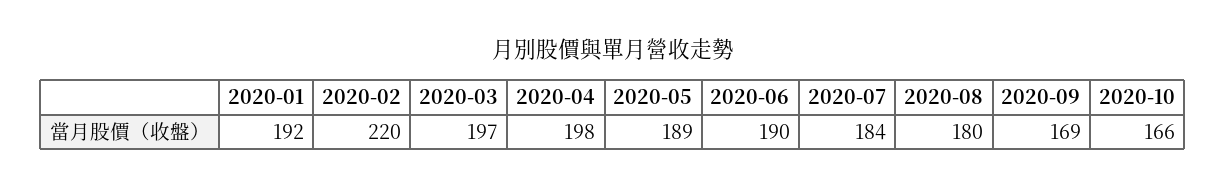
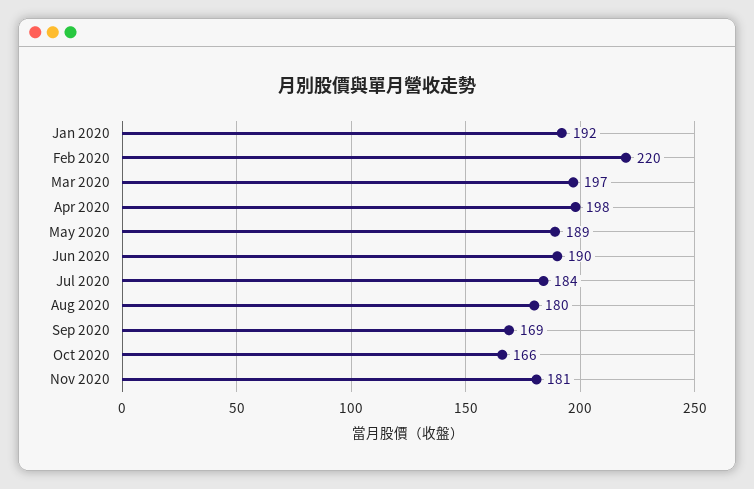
Nov 2020: none -> 181

